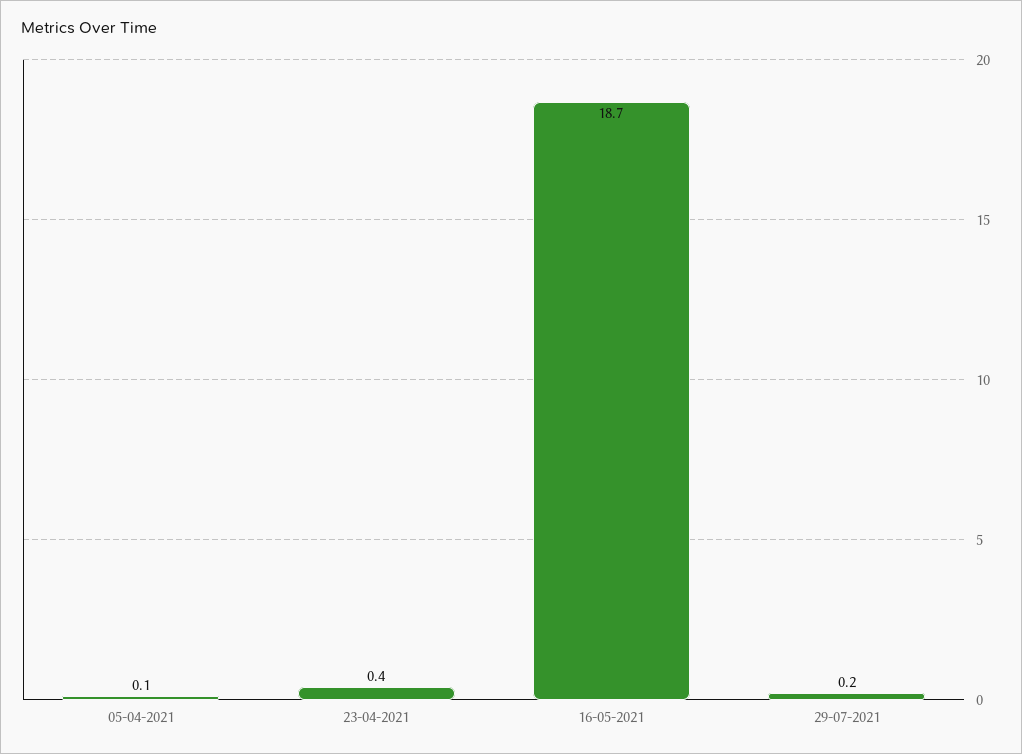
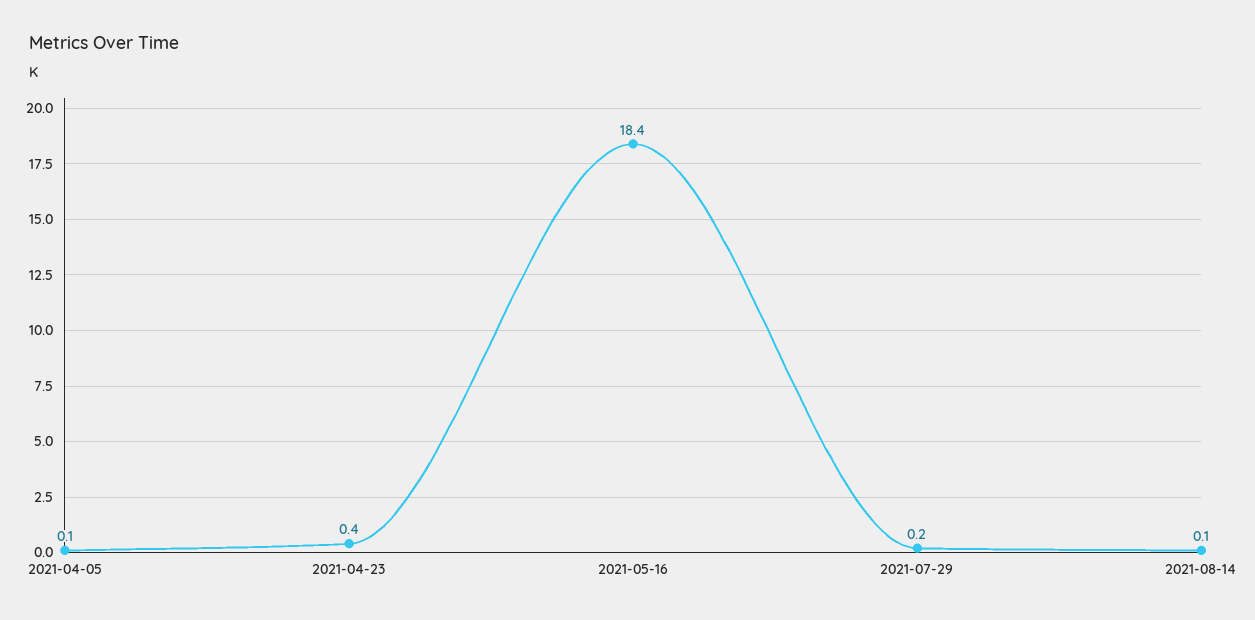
16-05-2021: 18.7 -> 18.4
2021-08-14: none -> 0.1

